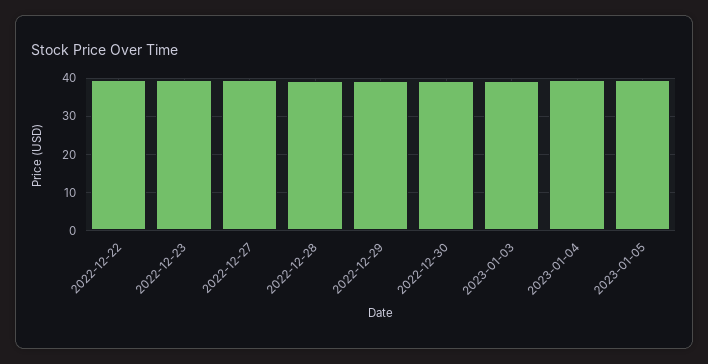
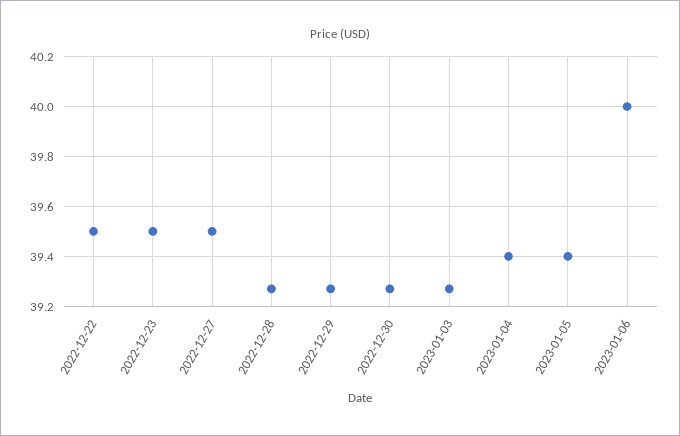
2023-01-06: none -> 40

